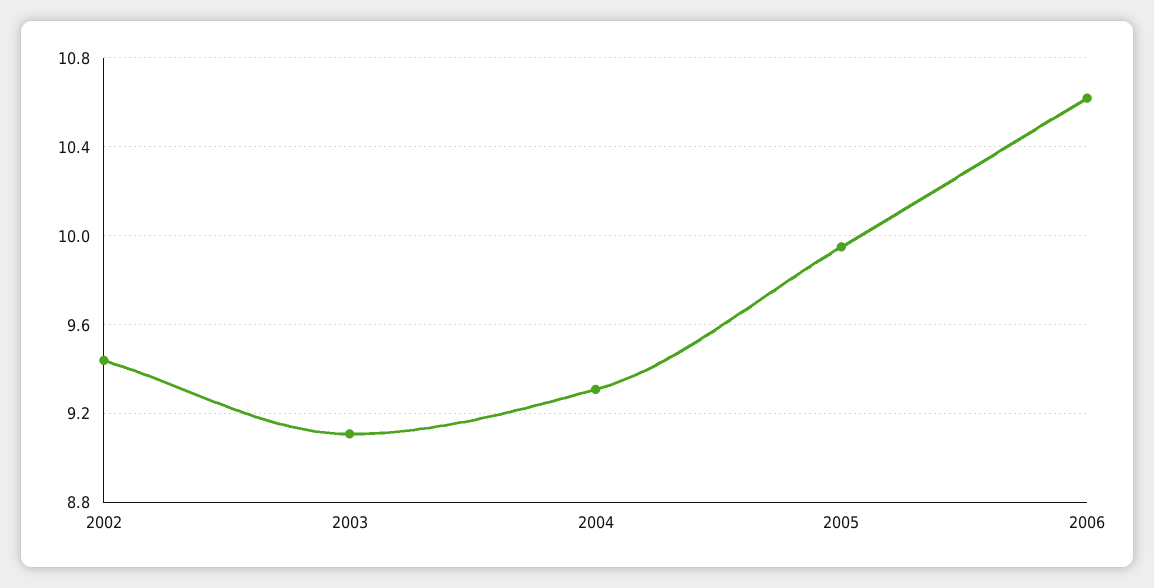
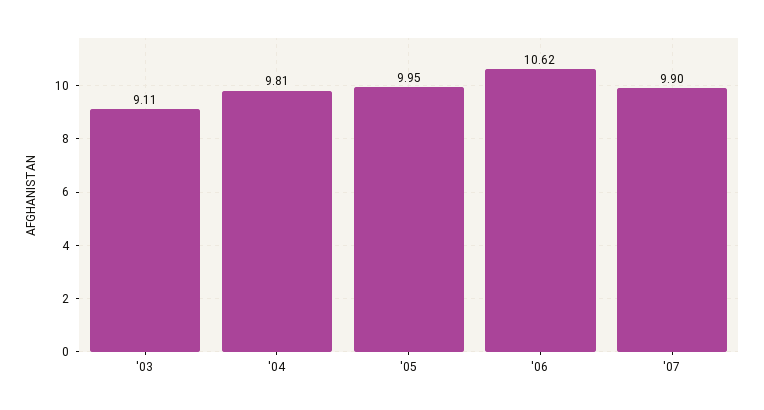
2002: 9.45 -> none
2004: 9.3 -> 9.81
'07: none -> 9.9

